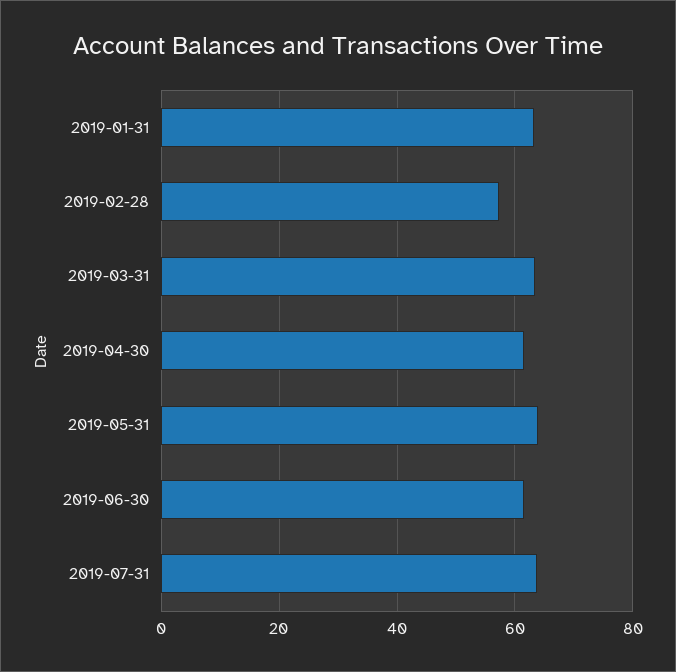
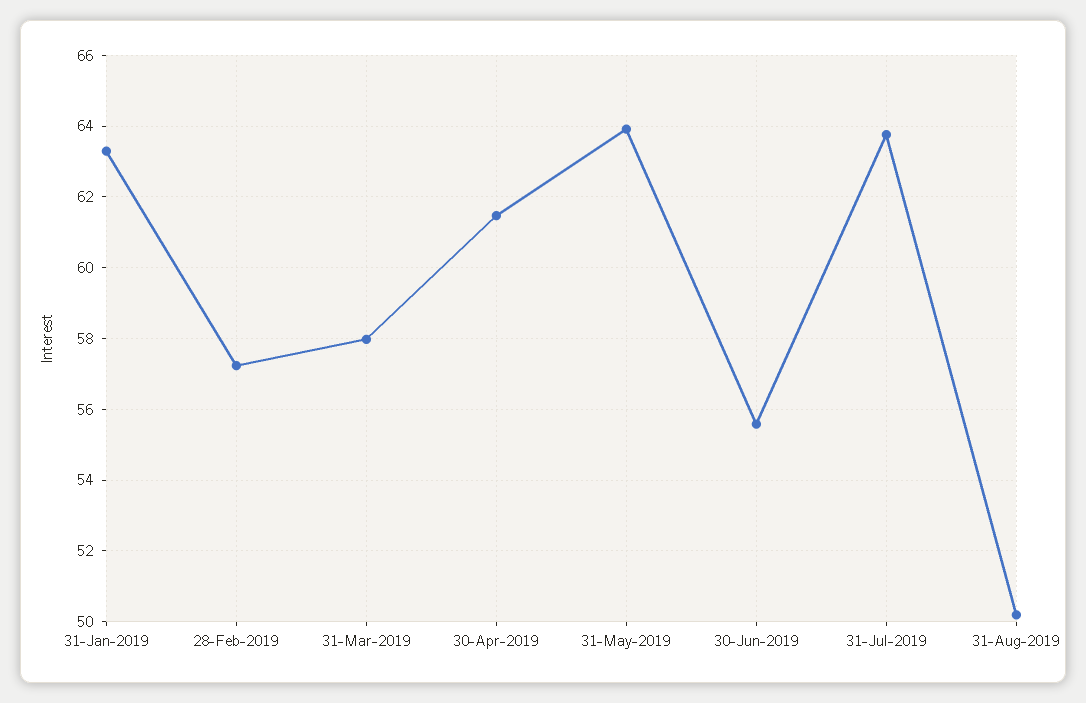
2019-03-31: 64 -> 58
2019-06-30: 62 -> 55.6
31-Aug-2019: none -> 50.2

